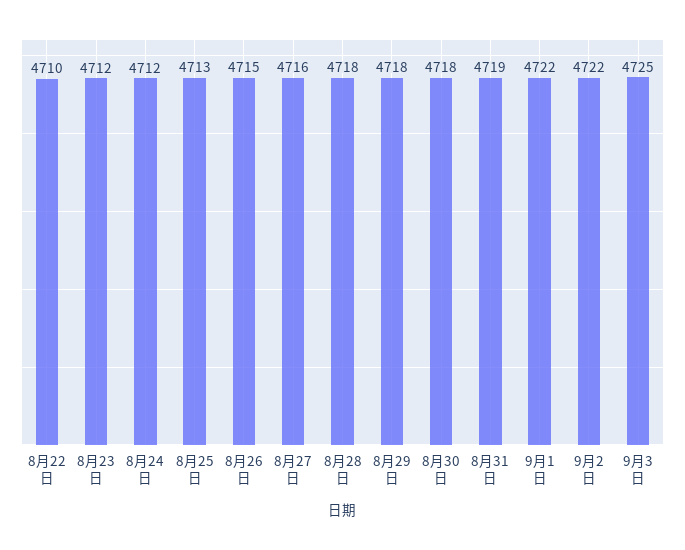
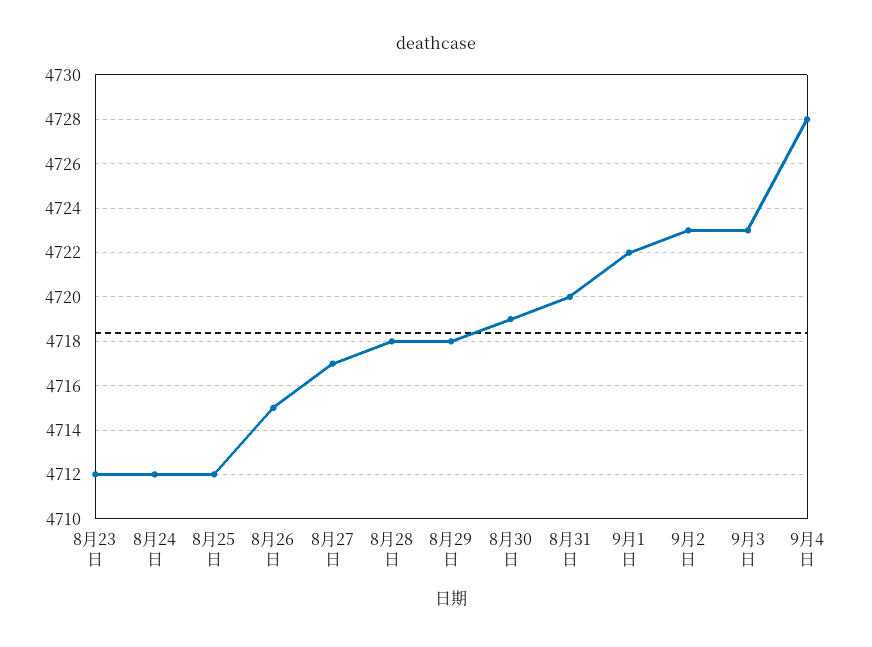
8月22日: 4710 -> none
8月25日: 4713 -> 4712
8月27日: 4716 -> 4717
8月30日: 4718 -> 4719
8月31日: 4719 -> 4720
9月2日: 4722 -> 4723
9月3日: 4725 -> 4723
9月4日: none -> 4728

